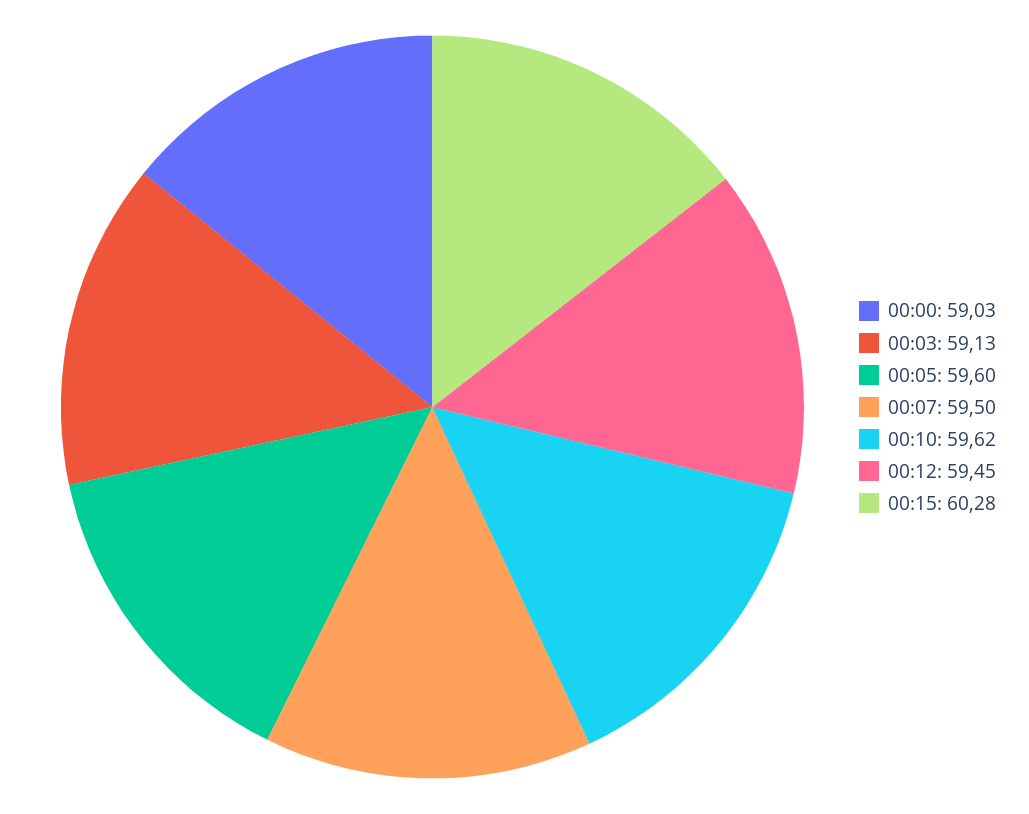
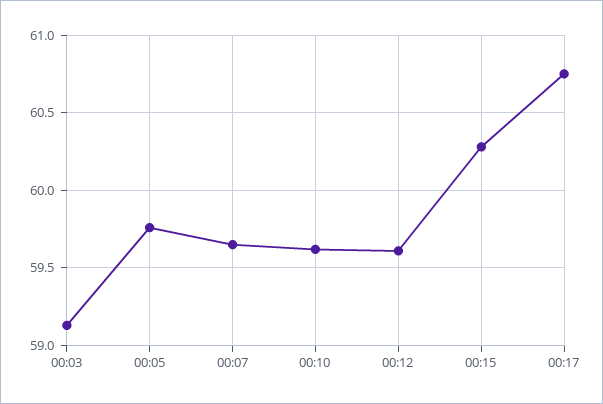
00:00: 59.03 -> none
00:05: 59.6 -> 59.75
00:07: 59.5 -> 59.65
00:12: 59.45 -> 59.6
00:17: none -> 60.75

